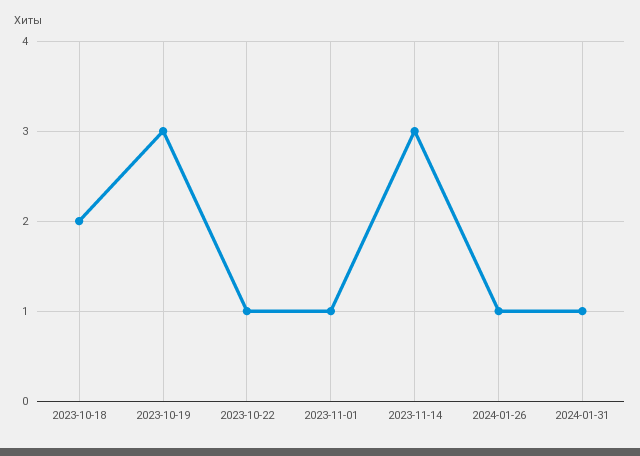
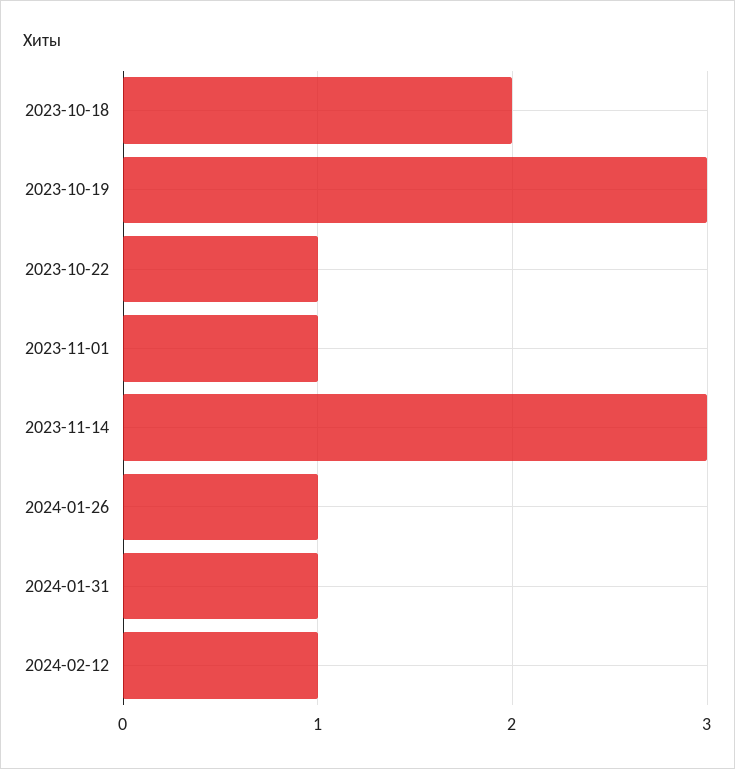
2024-02-12: none -> 1

